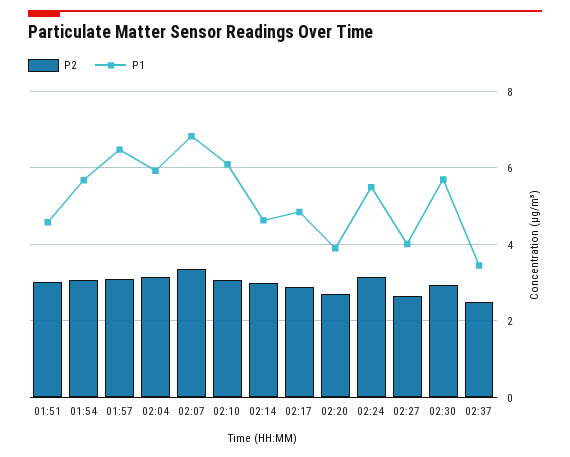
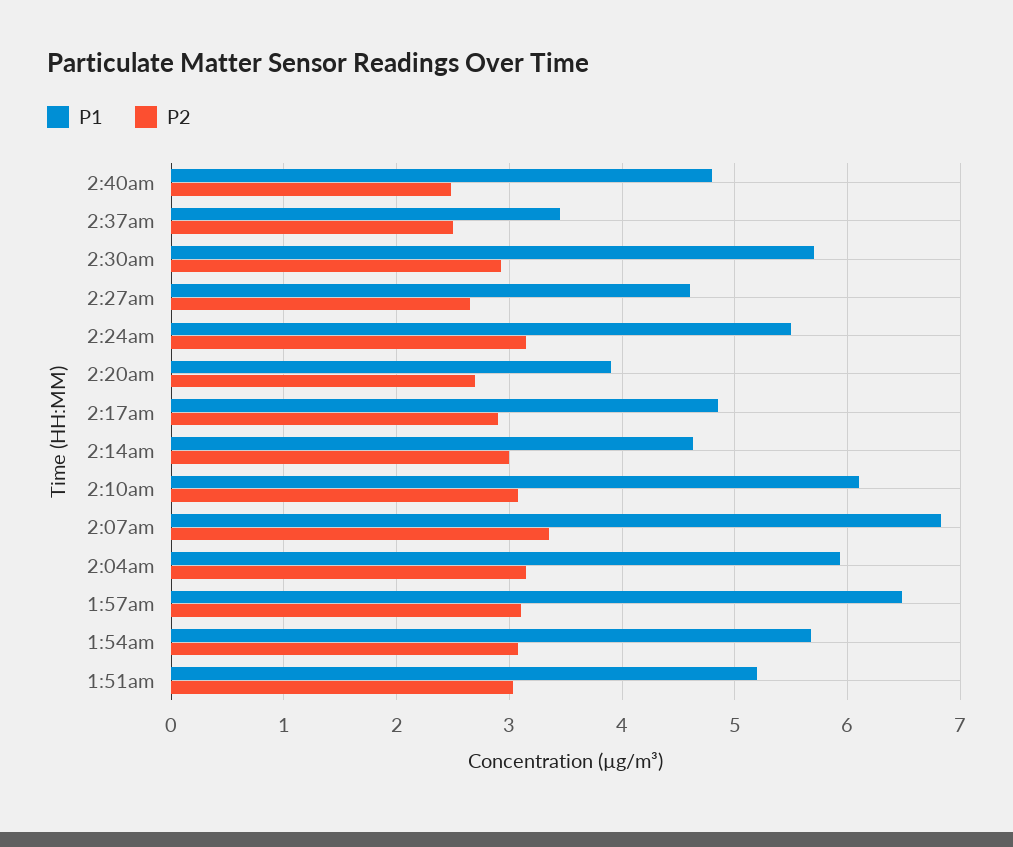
P1, 01:51: 4.6 -> 5.2
P1, 02:27: 4 -> 4.6
P1, 2:40am: none -> 4.8
P2, 2:40am: none -> 2.5

